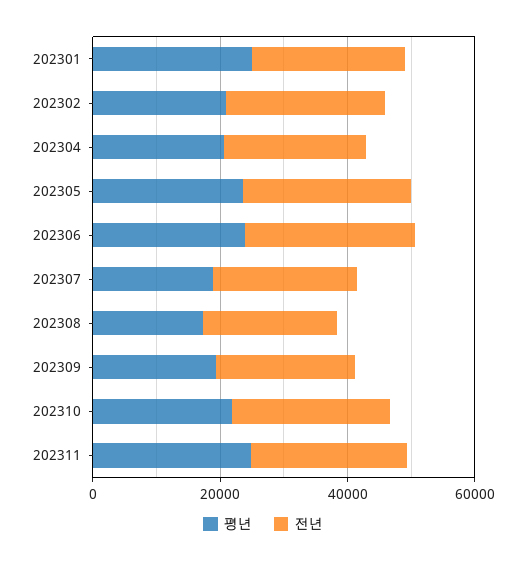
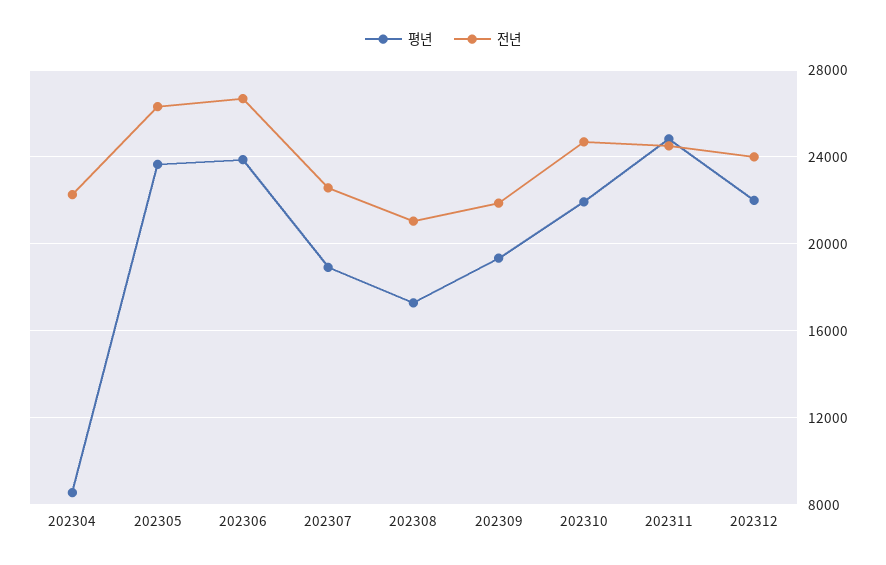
평년, 202301: 25000 -> none
전년, 202301: 25000 -> none
평년, 202302: 20000 -> none
전년, 202302: 25000 -> none
평년, 202304: 20000 -> 8500
평년, 202312: none -> 22000
전년, 202312: none -> 24000

